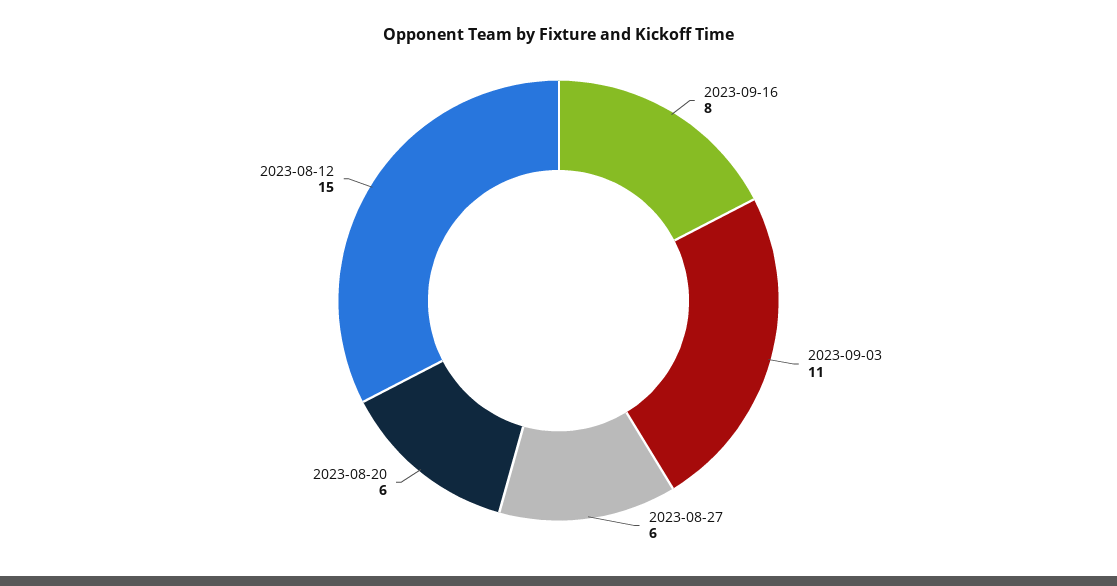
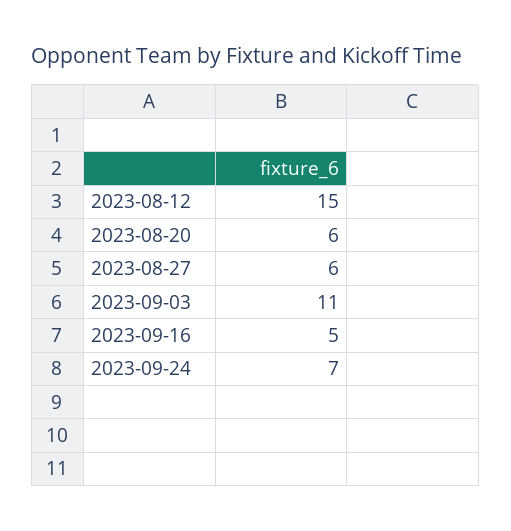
2023-09-16: 8 -> 5
2023-09-24: none -> 7

